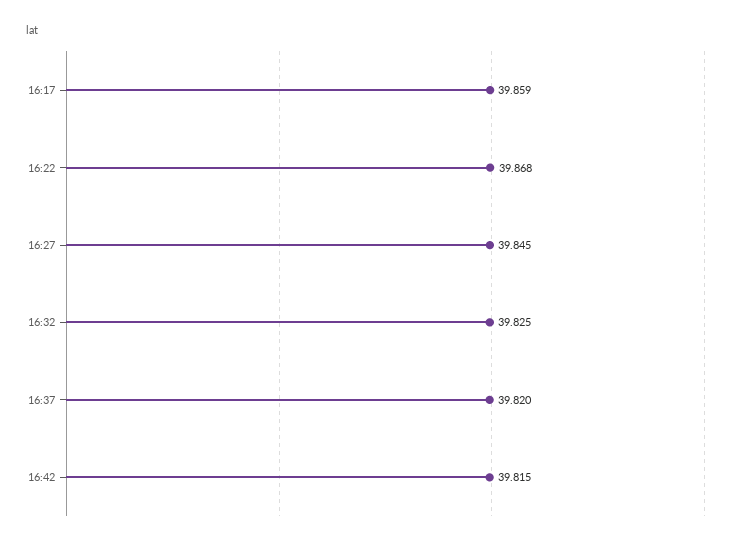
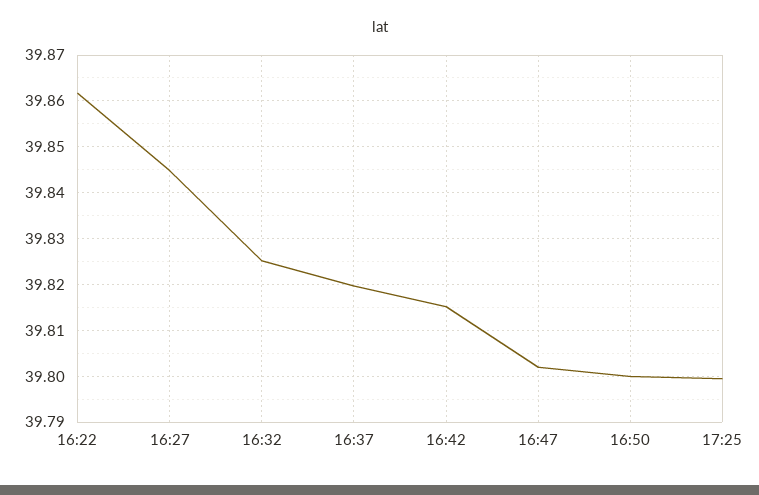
16:17: 39.859 -> none
16:22: 39.868 -> 39.862
16:47: none -> 39.802
16:50: none -> 39.8
17:25: none -> 39.8

